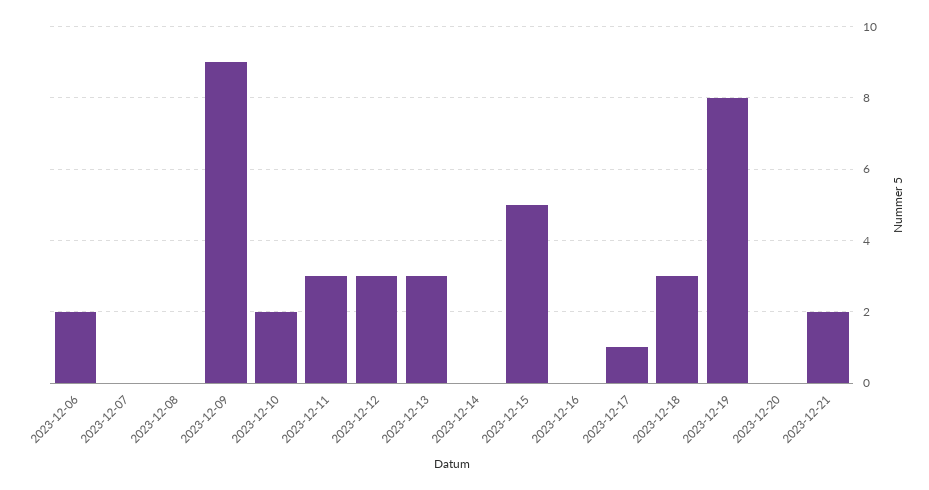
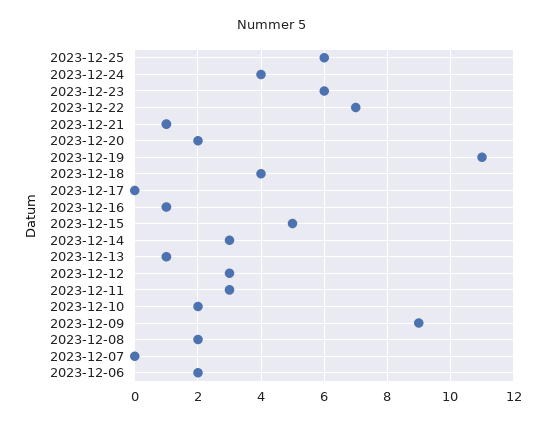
2023-12-08: 0 -> 2
2023-12-13: 3 -> 1
2023-12-14: 0 -> 3
2023-12-16: 0 -> 1
2023-12-17: 1 -> 0
2023-12-18: 3 -> 4
2023-12-19: 8 -> 11
2023-12-20: 0 -> 2
2023-12-21: 2 -> 1
2023-12-25: none -> 6
2023-12-24: none -> 4
2023-12-23: none -> 6
2023-12-22: none -> 7

